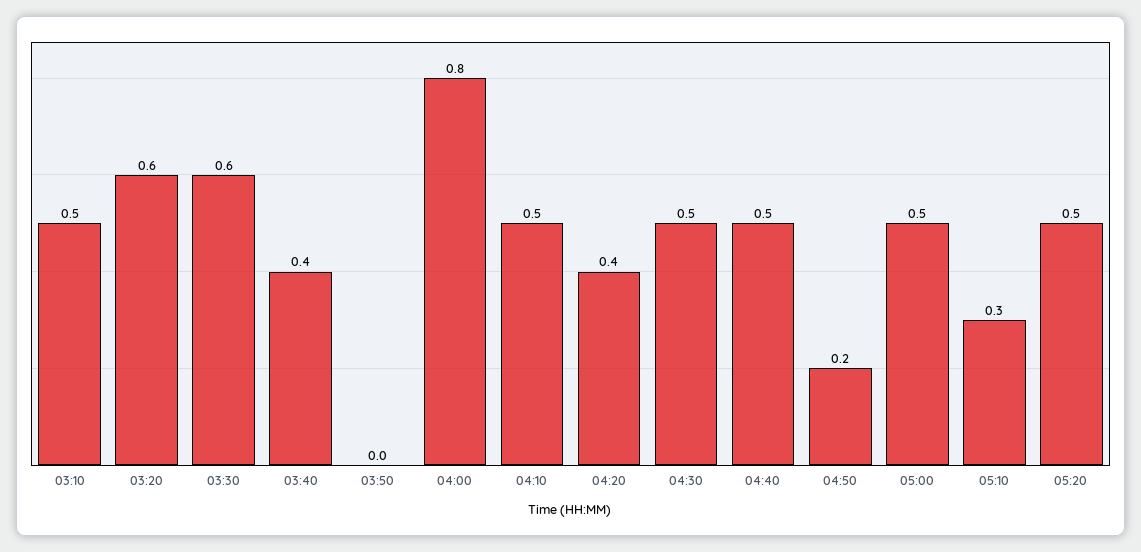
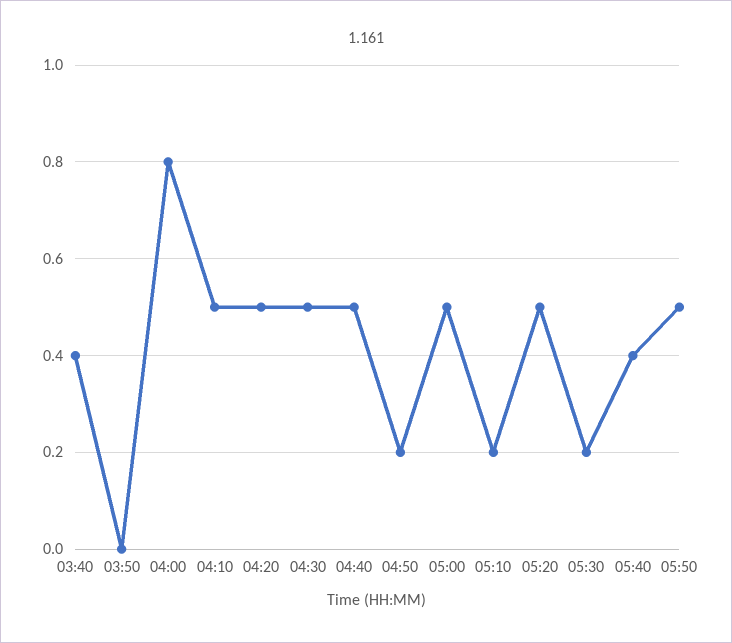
03:10: 0.5 -> none
03:20: 0.6 -> none
03:30: 0.6 -> none
04:20: 0.4 -> 0.5
05:10: 0.3 -> 0.2
05:30: none -> 0.2
05:40: none -> 0.4
05:50: none -> 0.5

